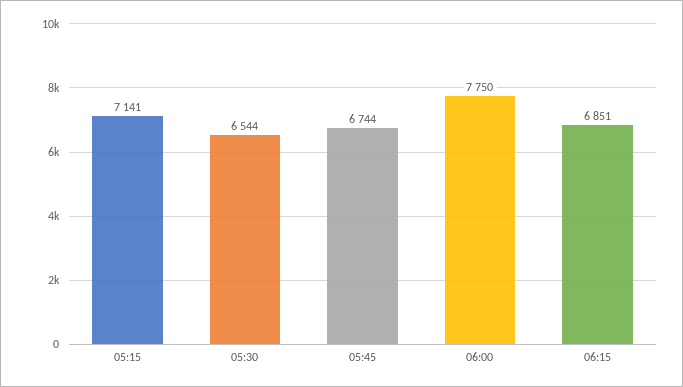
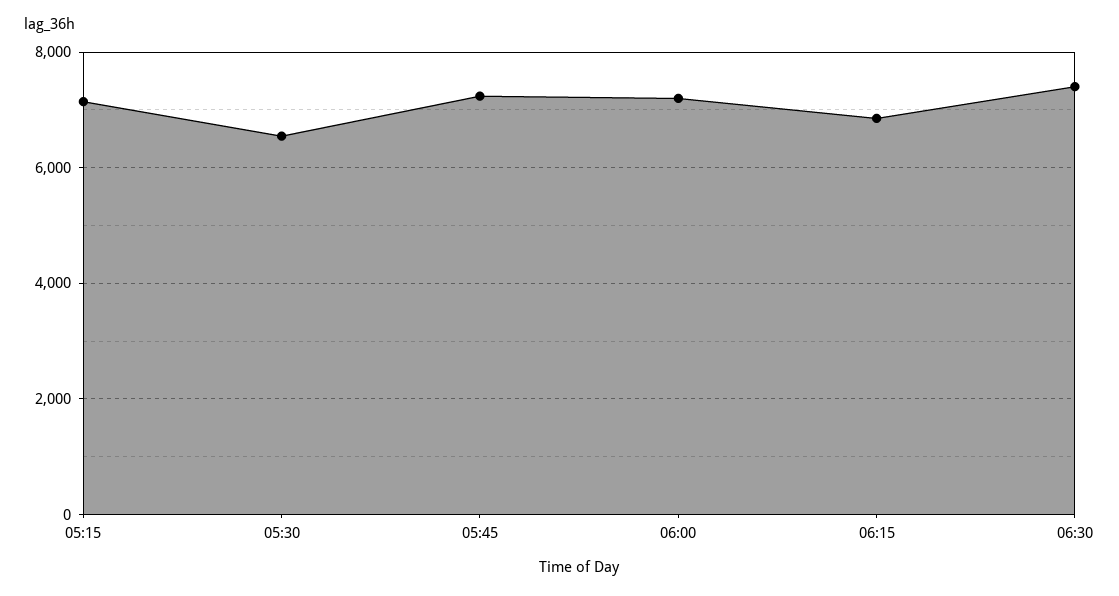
05:45: 6744 -> 7200
06:00: 7750 -> 7200
06:30: none -> 7400

